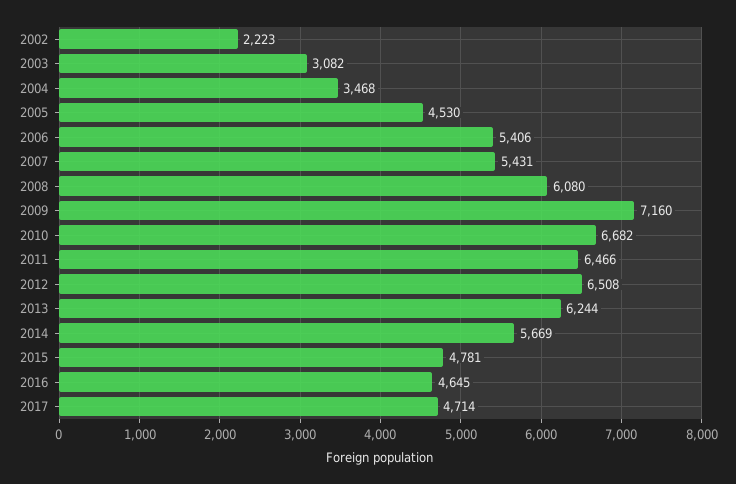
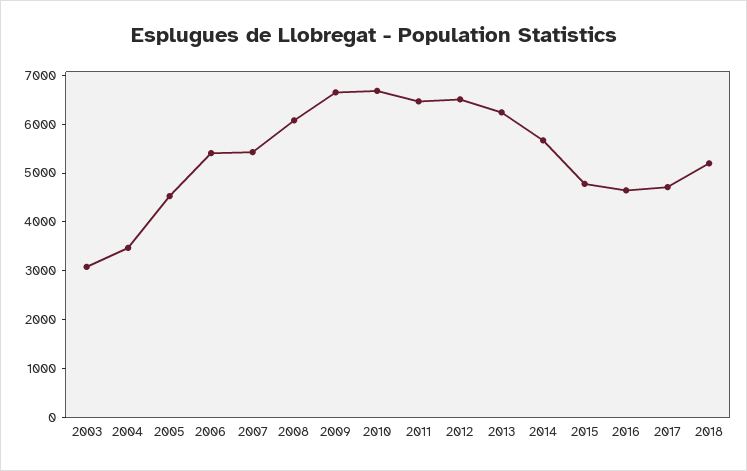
2002: 2223 -> none
2009: 7160 -> 6600
2018: none -> 5200

